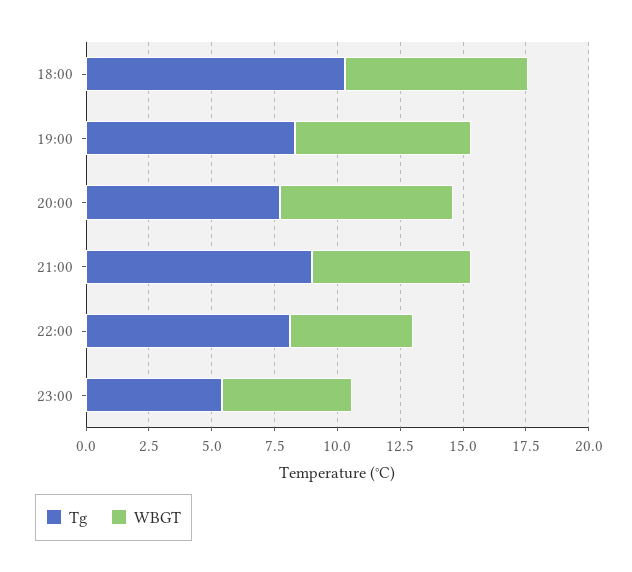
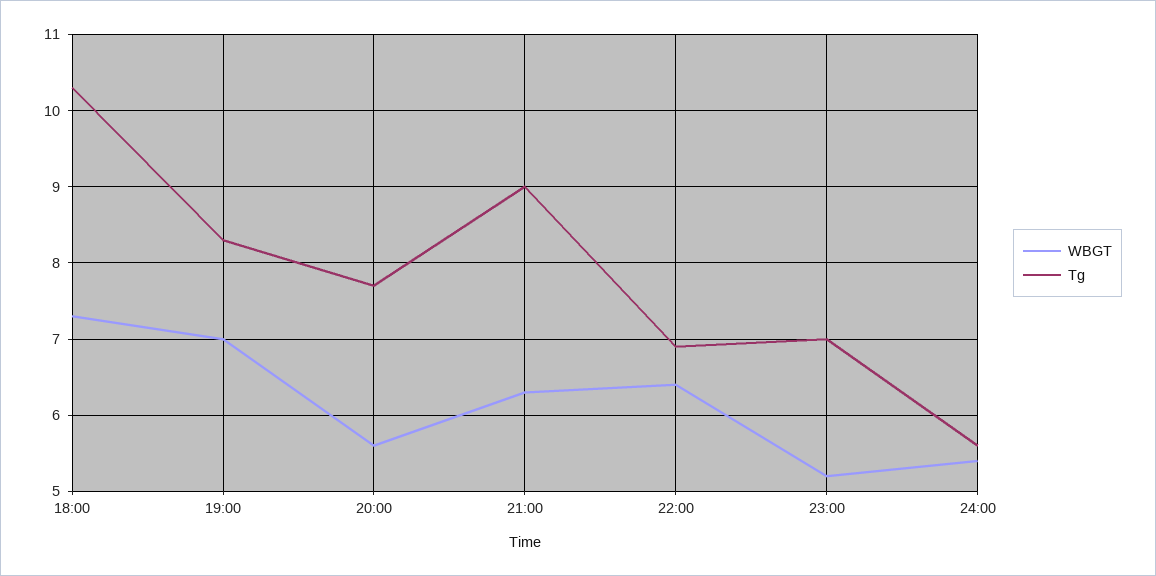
WBGT, 20:00: 7 -> 5.6
Tg, 22:00: 8 -> 6.9
WBGT, 22:00: 5 -> 6.4
Tg, 23:00: 5.5 -> 7
WBGT, 24:00: none -> 5.4
Tg, 24:00: none -> 5.6

